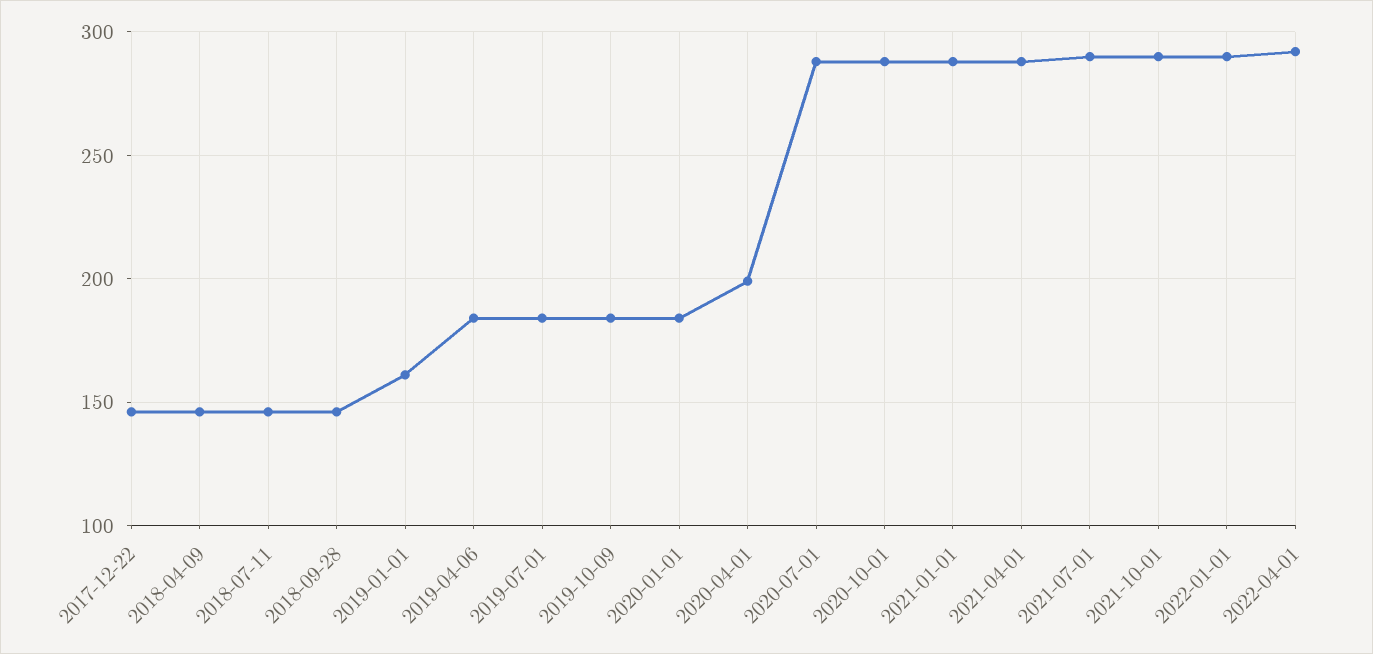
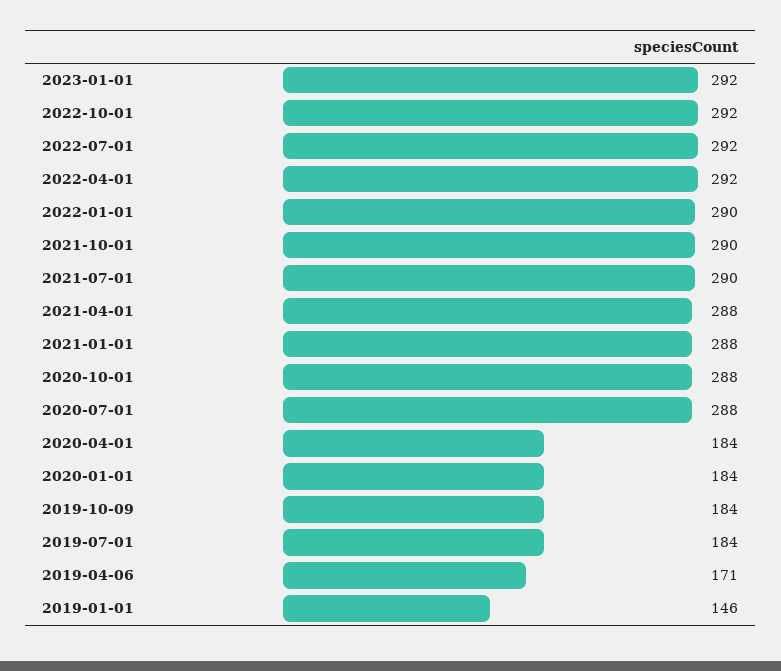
2017-12-22: 145 -> none
2018-04-09: 145 -> none
2018-07-11: 145 -> none
2018-09-28: 145 -> none
2019-01-01: 160 -> 146
2019-04-06: 185 -> 171
2020-04-01: 200 -> 184
2023-01-01: none -> 292
2022-10-01: none -> 292
2022-07-01: none -> 292

